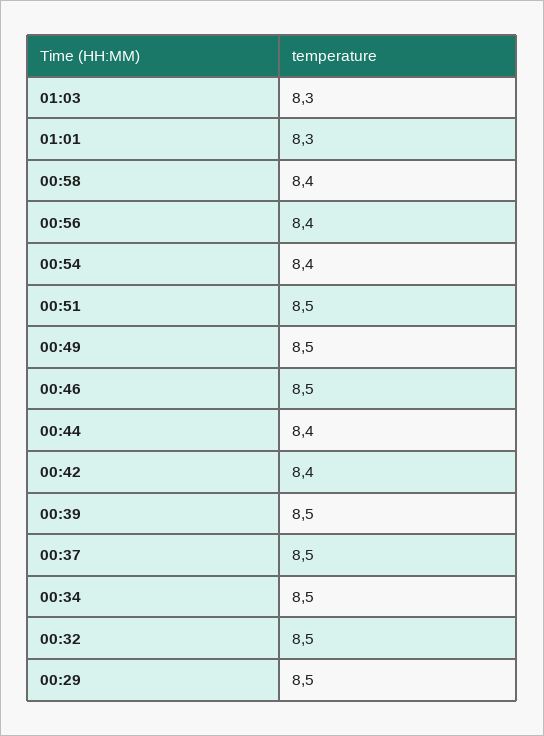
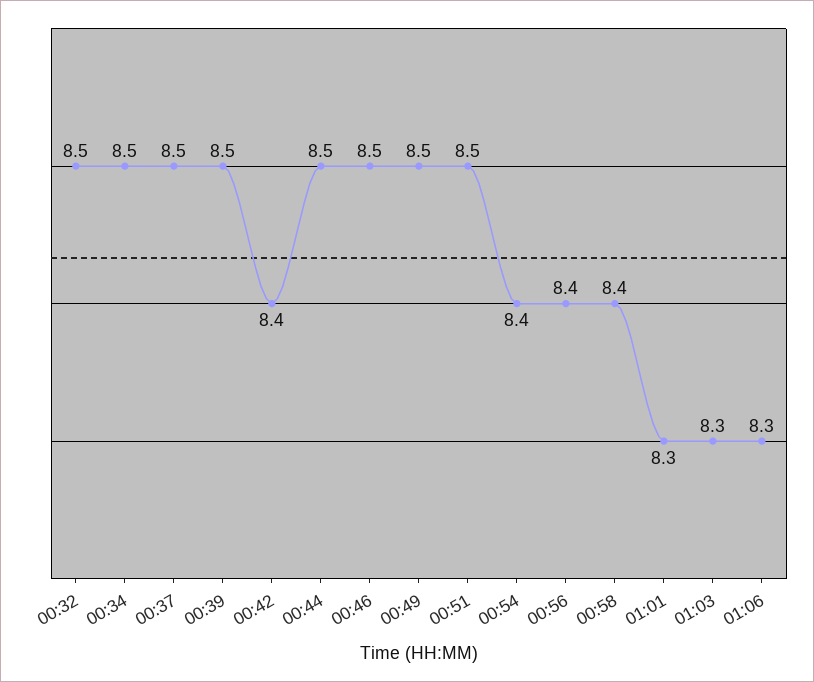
00:44: 8.4 -> 8.5
00:29: 8.5 -> none
01:06: none -> 8.3

